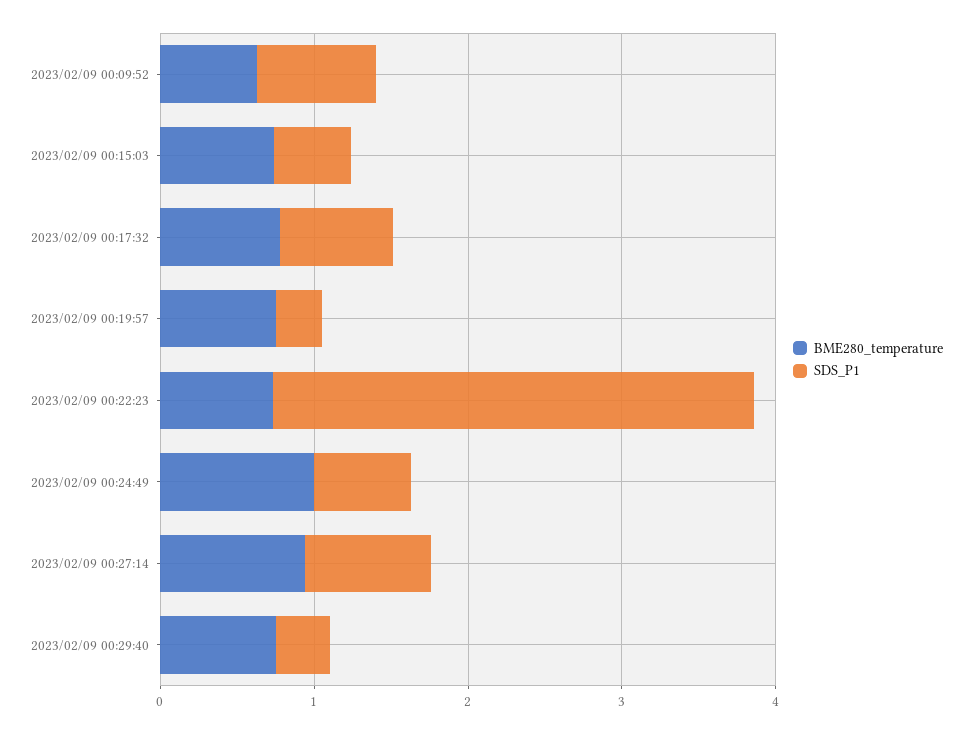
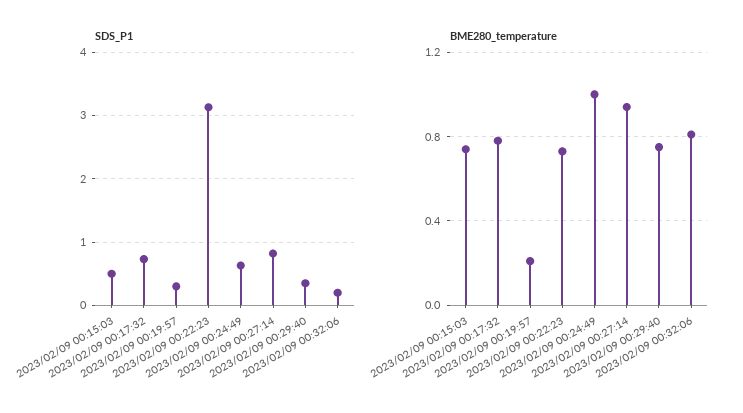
BME280_temperature, 2023/02/09 00:09:52: 0.6 -> none
SDS_P1, 2023/02/09 00:09:52: 0.8 -> none
BME280_temperature, 2023/02/09 00:19:57: 0.8 -> 0.2
SDS_P1, 2023/02/09 00:32:06: none -> 0.2
BME280_temperature, 2023/02/09 00:32:06: none -> 0.8

